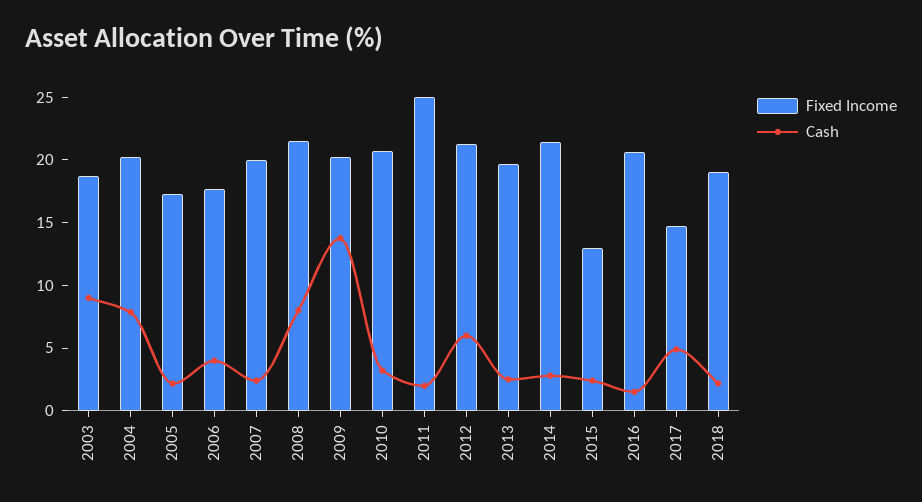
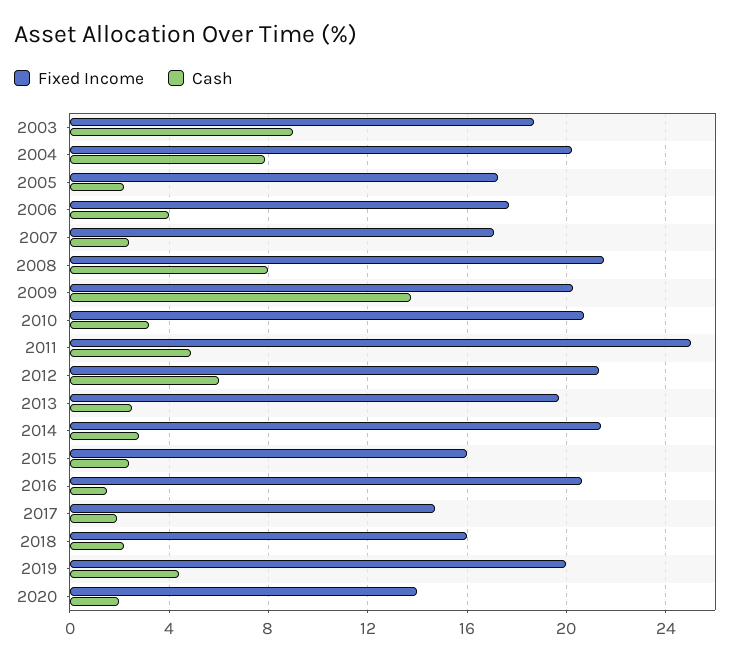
Fixed Income, 2007: 20 -> 17
Cash, 2011: 2 -> 5
Fixed Income, 2015: 13 -> 16
Cash, 2017: 5 -> 2
Fixed Income, 2018: 19 -> 16
Fixed Income, 2019: none -> 20
Cash, 2019: none -> 4.5
Fixed Income, 2020: none -> 14
Cash, 2020: none -> 2

